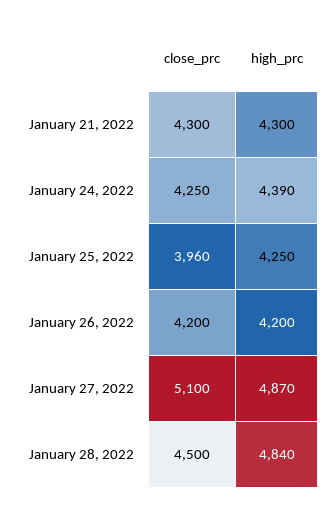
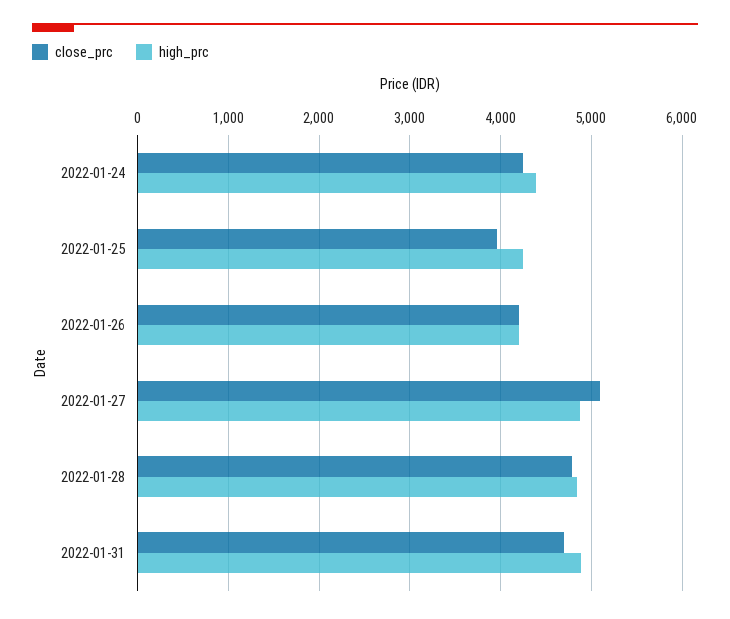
close_prc, January 21, 2022: 4300 -> none
high_prc, January 21, 2022: 4300 -> none
close_prc, January 28, 2022: 4500 -> 4800
close_prc, 2022-01-31: none -> 4700
high_prc, 2022-01-31: none -> 4900

